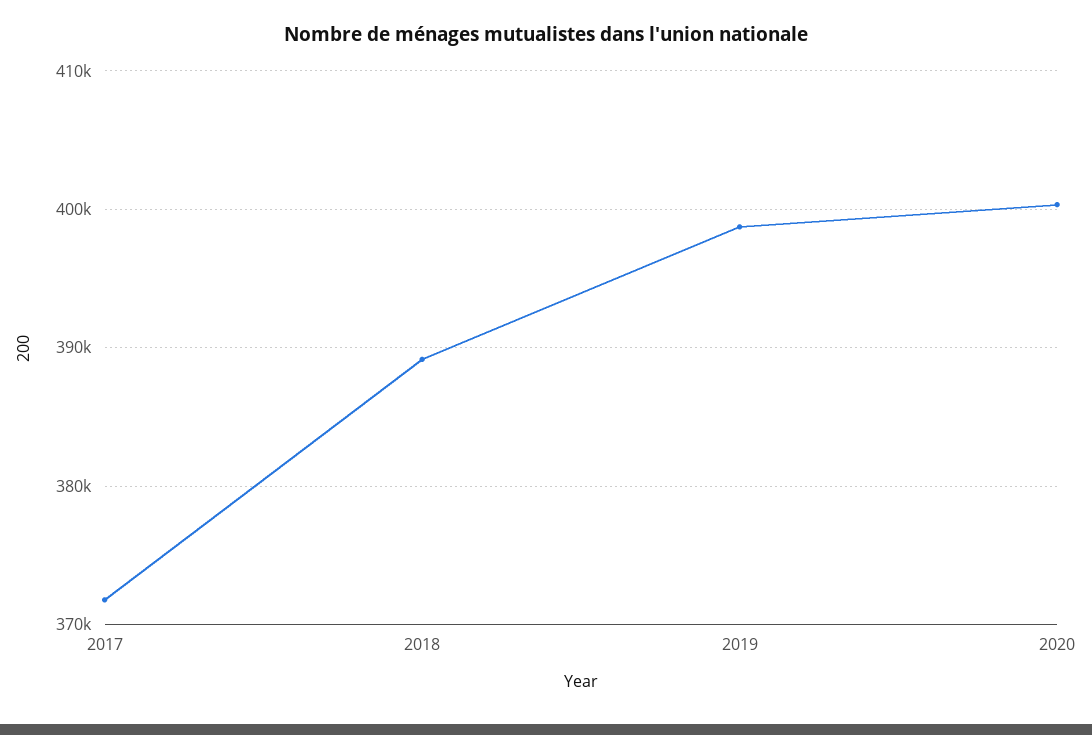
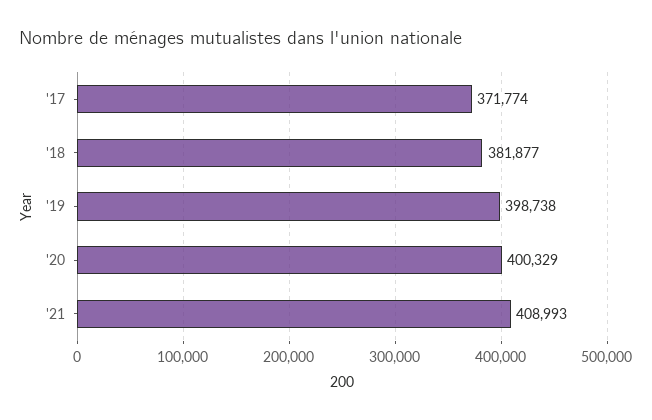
2018: 389000 -> 381877
'21: none -> 408993

